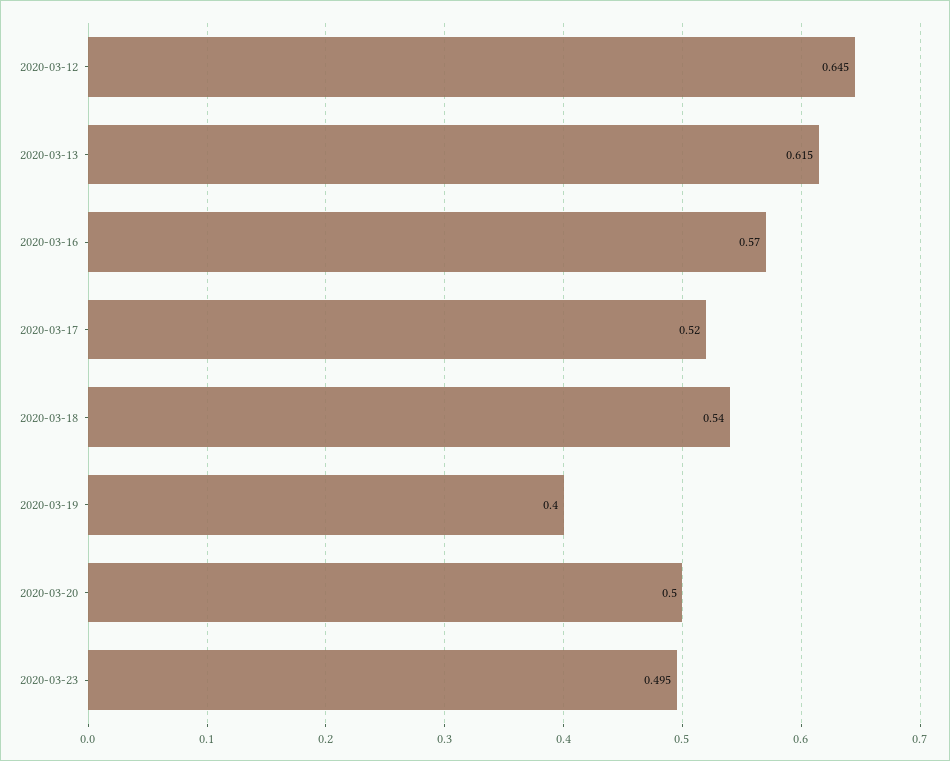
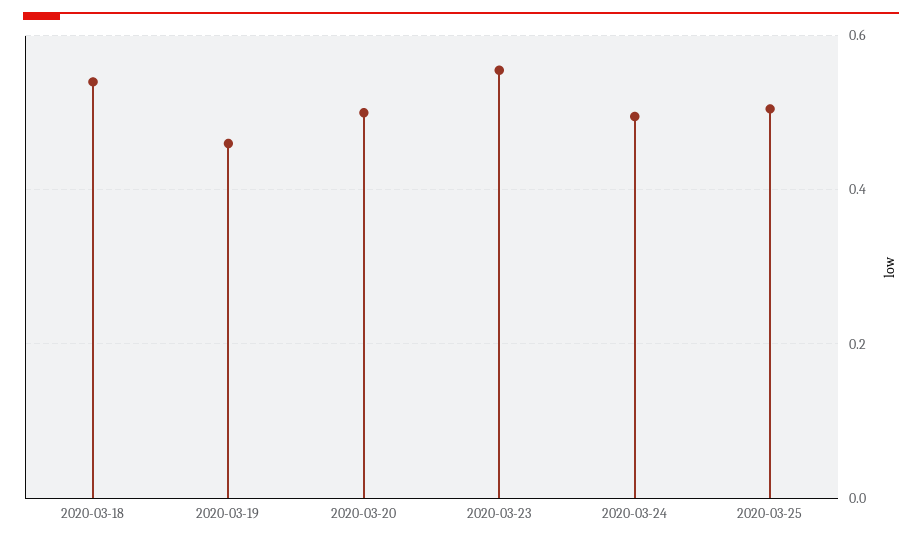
2020-03-12: 0.645 -> none
2020-03-13: 0.615 -> none
2020-03-16: 0.57 -> none
2020-03-17: 0.52 -> none
2020-03-19: 0.4 -> 0.46
2020-03-23: 0.495 -> 0.56
2020-03-24: none -> 0.5
2020-03-25: none -> 0.5

